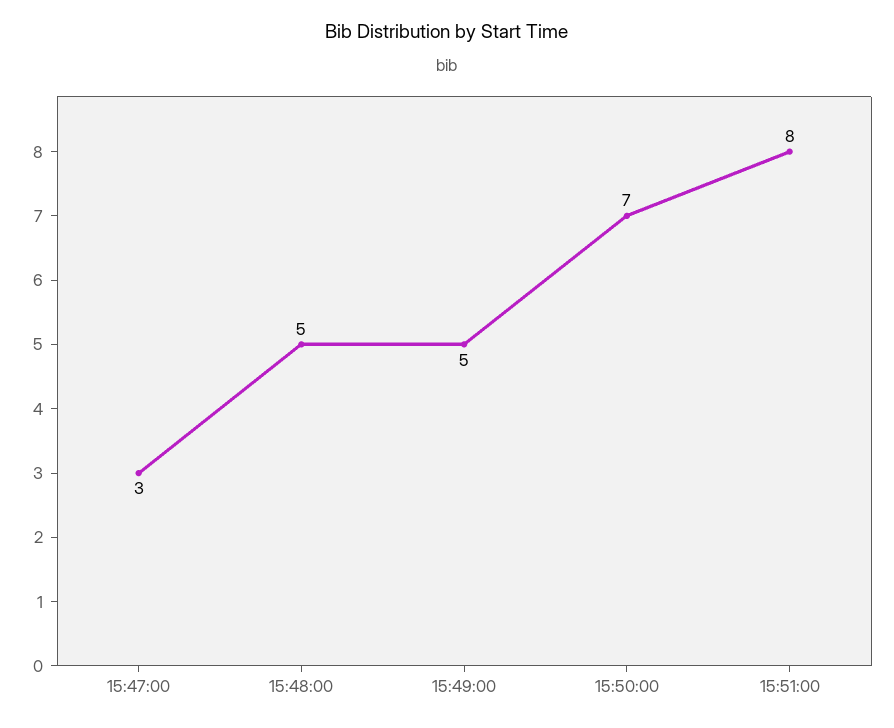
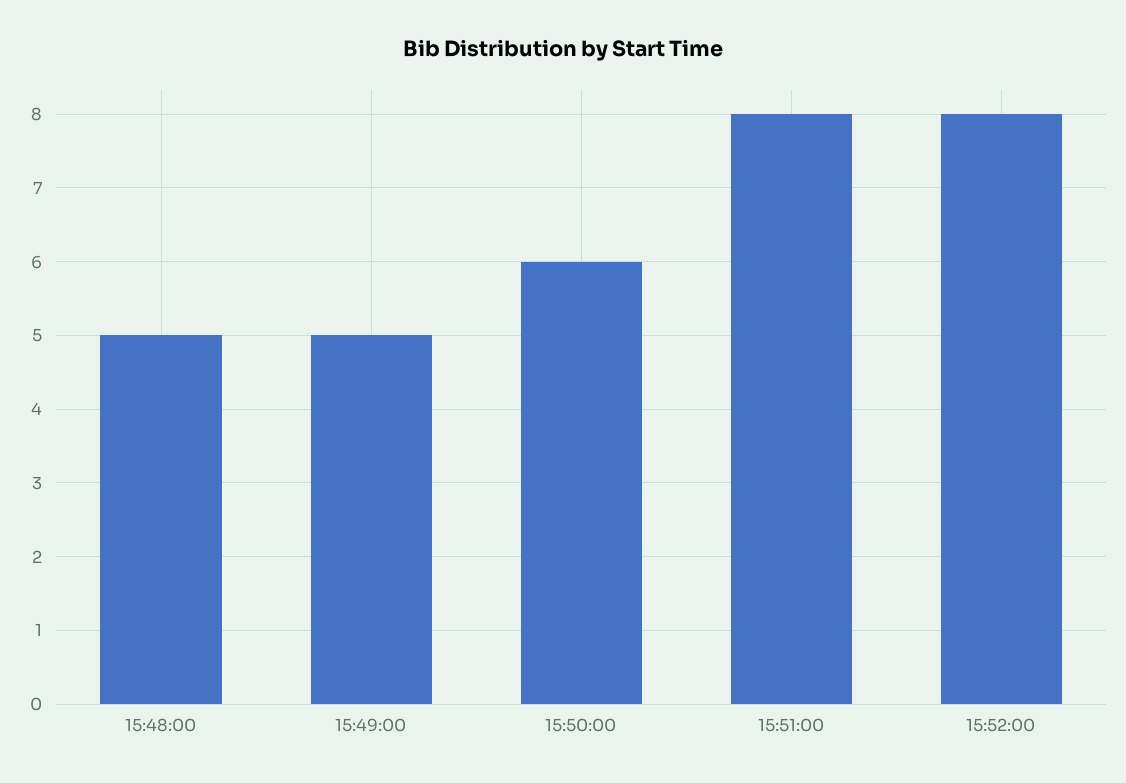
15:47:00: 3 -> none
15:50:00: 7 -> 6
15:52:00: none -> 8

